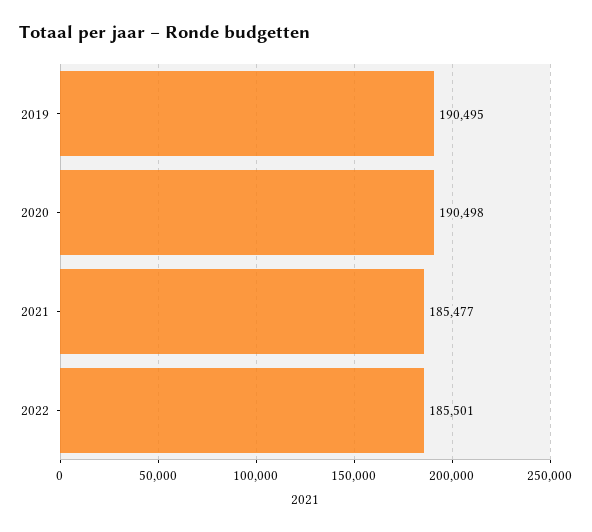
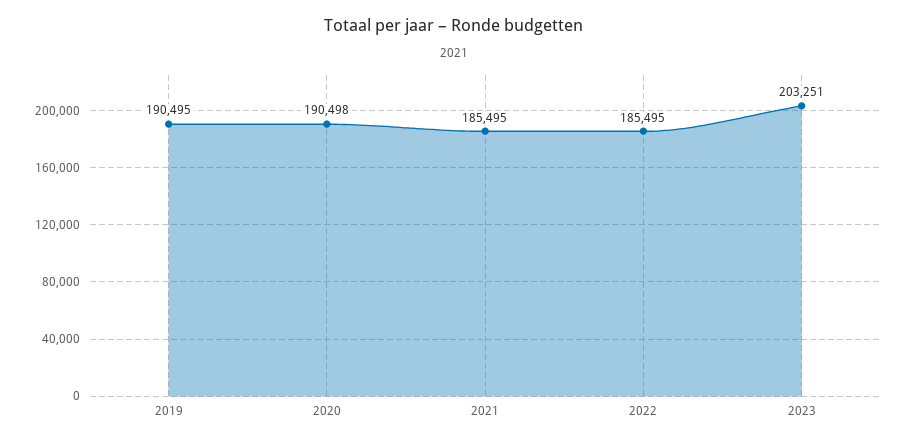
2021: 185477 -> 185495
2022: 185501 -> 185495
2023: none -> 203251

